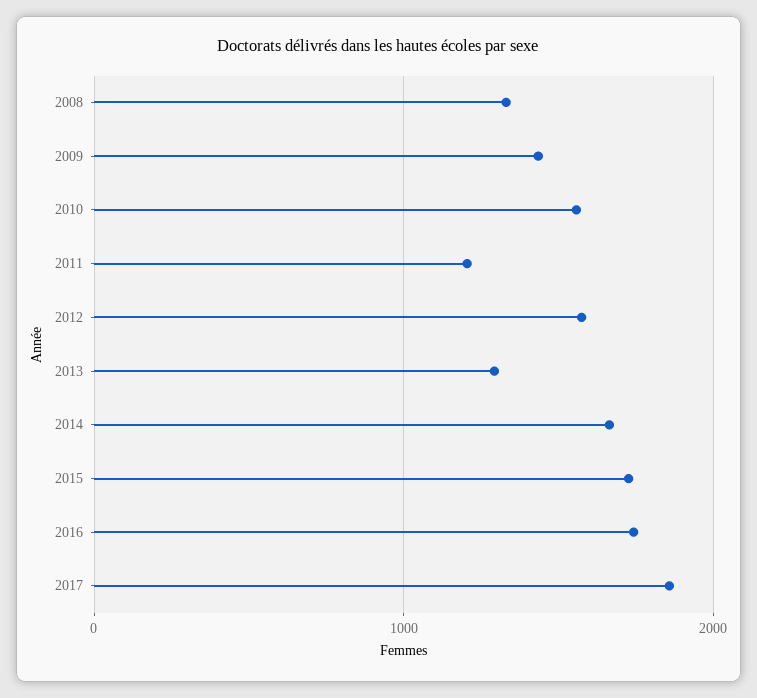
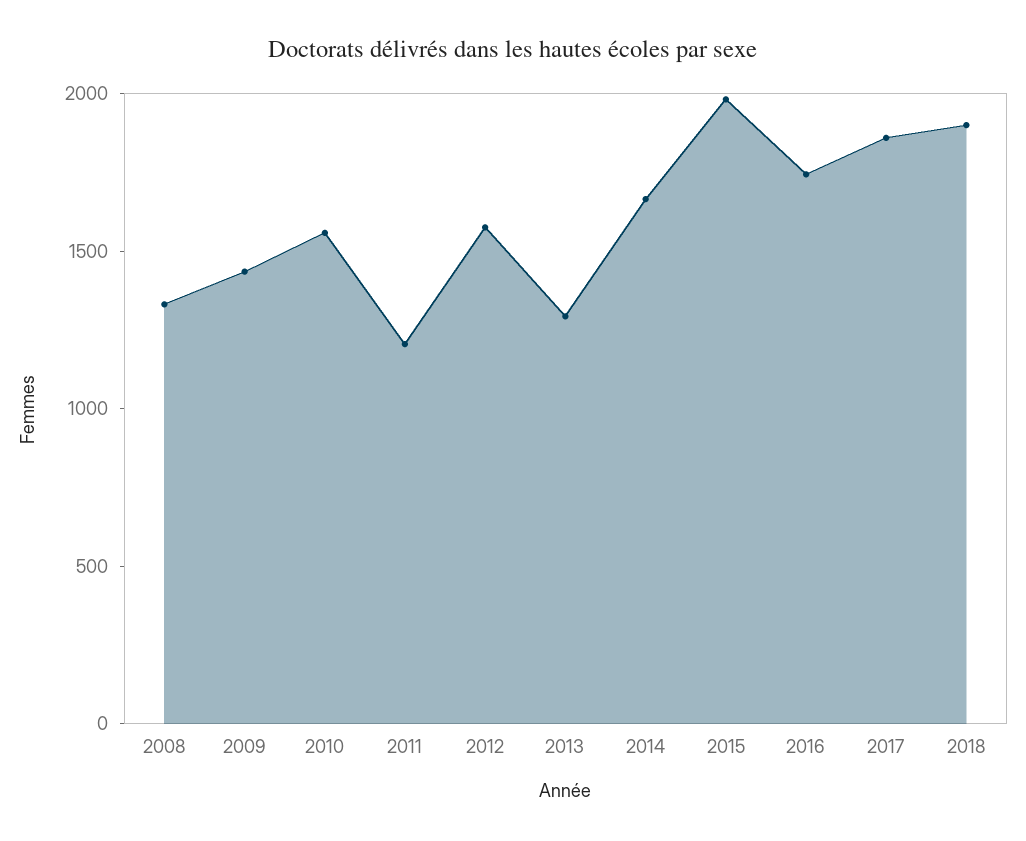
2015: 1700 -> 2000
2018: none -> 1900

